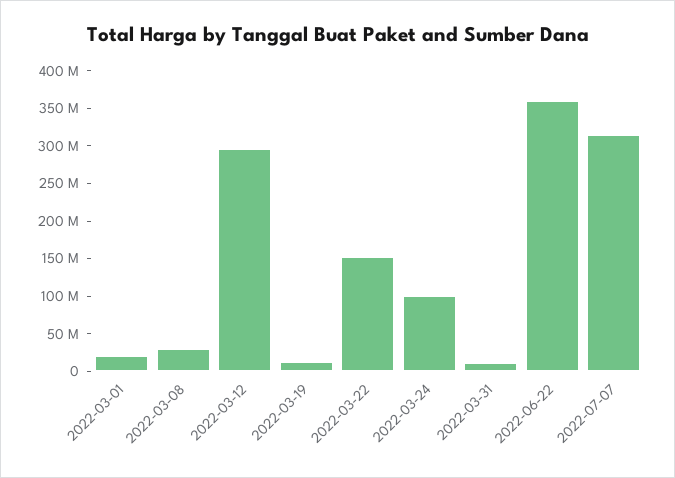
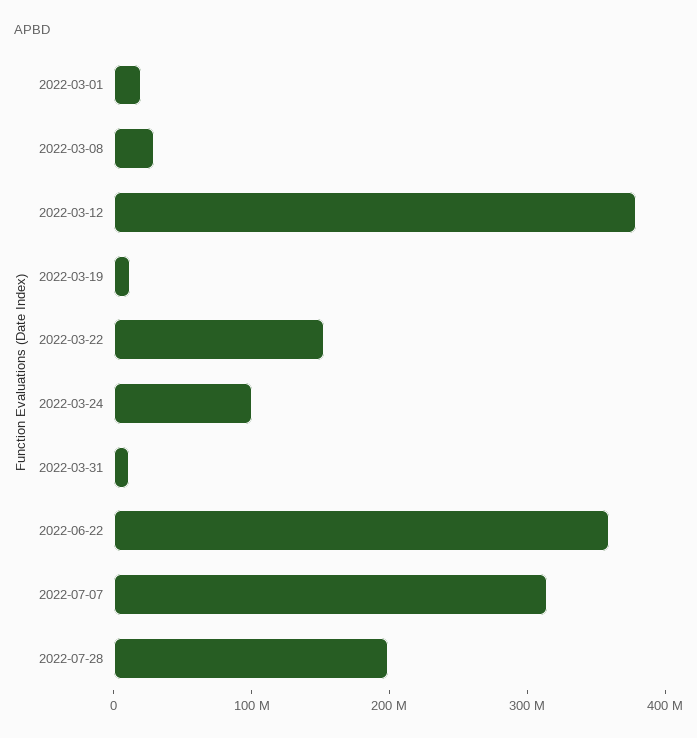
2022-03-12: 300000000 -> 380000000
2022-07-28: none -> 200000000

